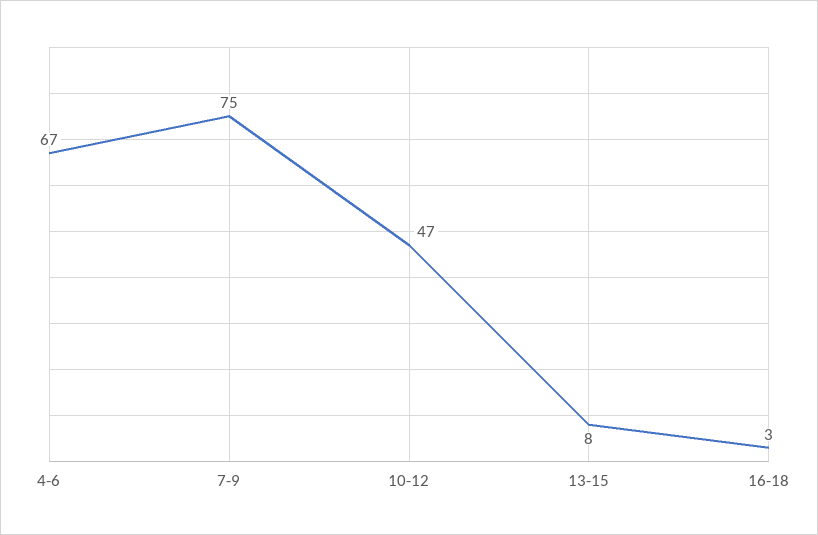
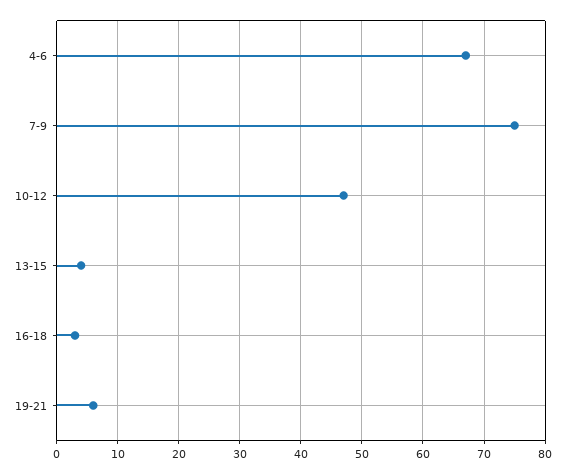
13-15: 8 -> 4
19-21: none -> 6

